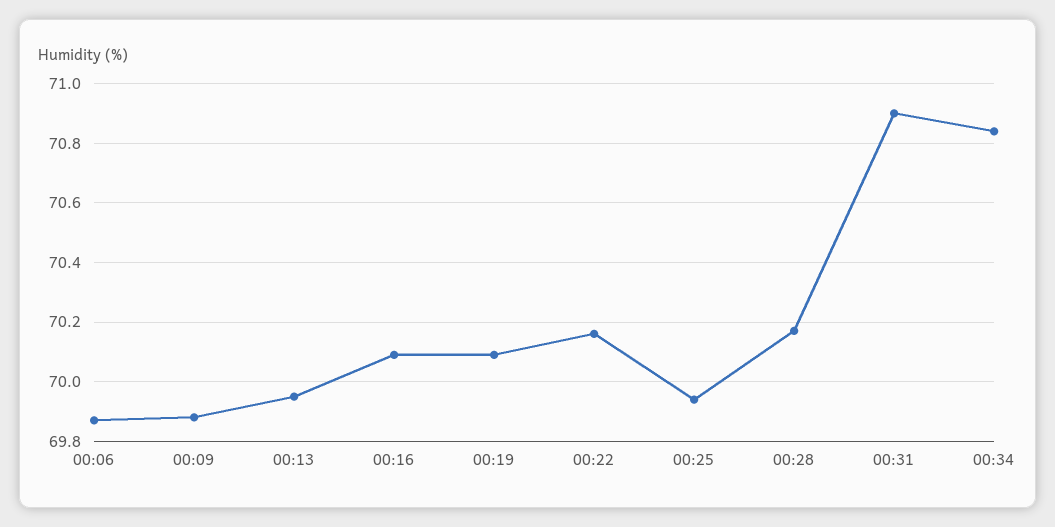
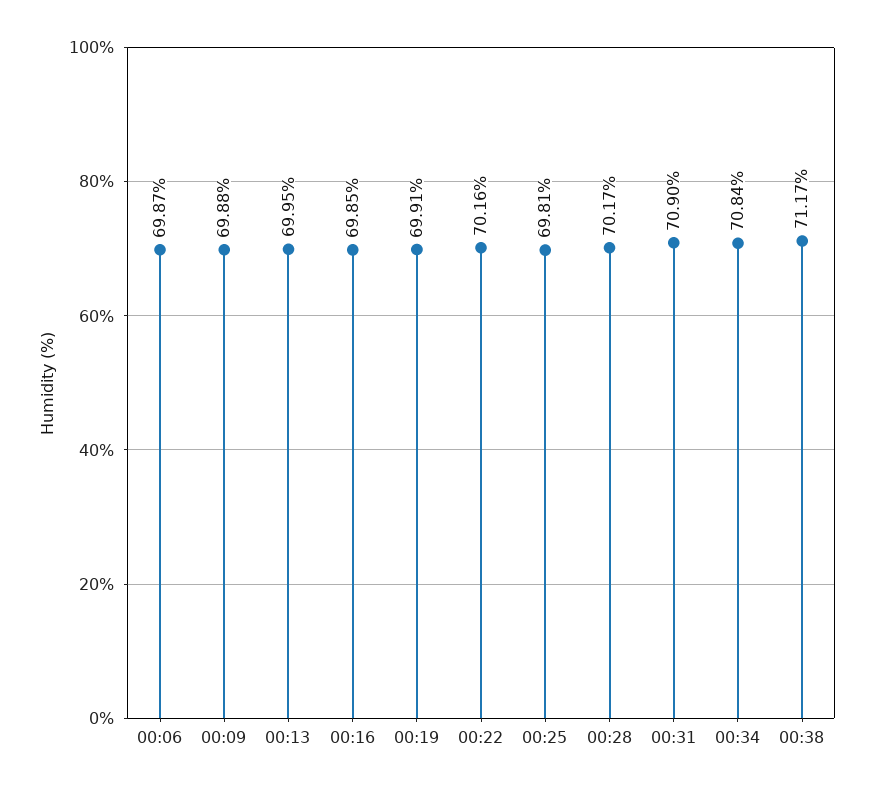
00:16: 70.1 -> 69.85
00:19: 70.1 -> 69.91
00:25: 69.95 -> 69.81
00:38: none -> 71.17

